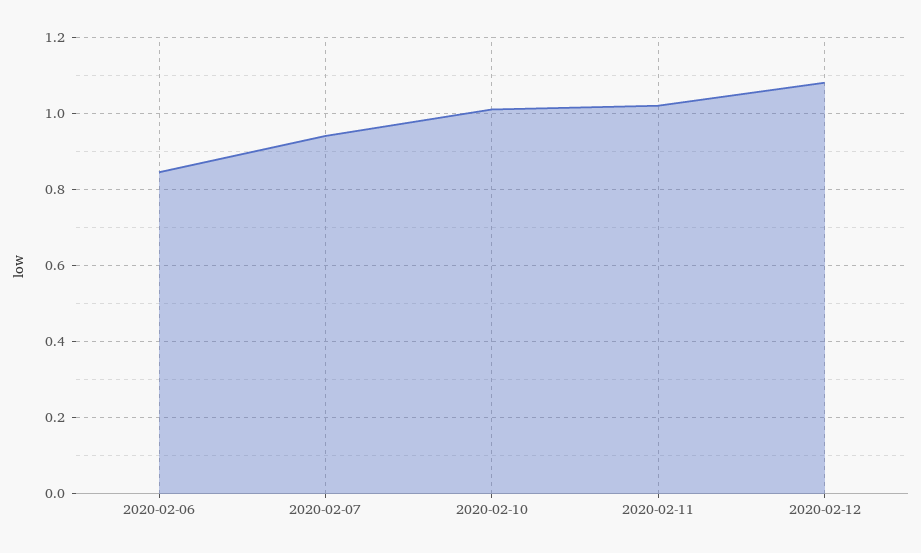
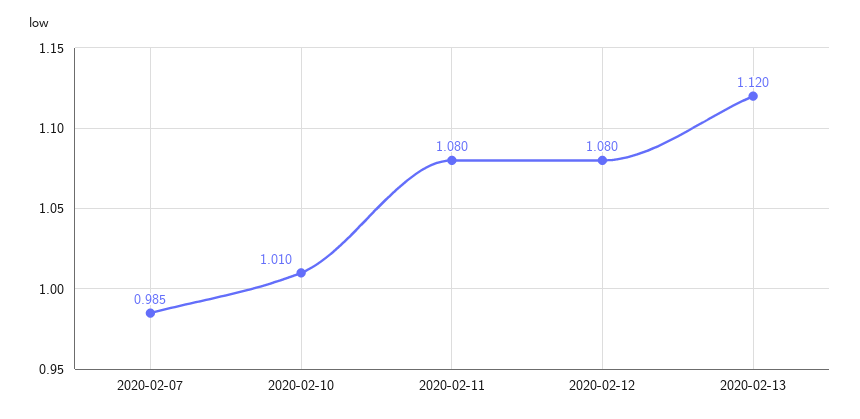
2020-02-06: 0.84 -> none
2020-02-07: 0.94 -> 0.985
2020-02-11: 1.02 -> 1.08
2020-02-13: none -> 1.12

